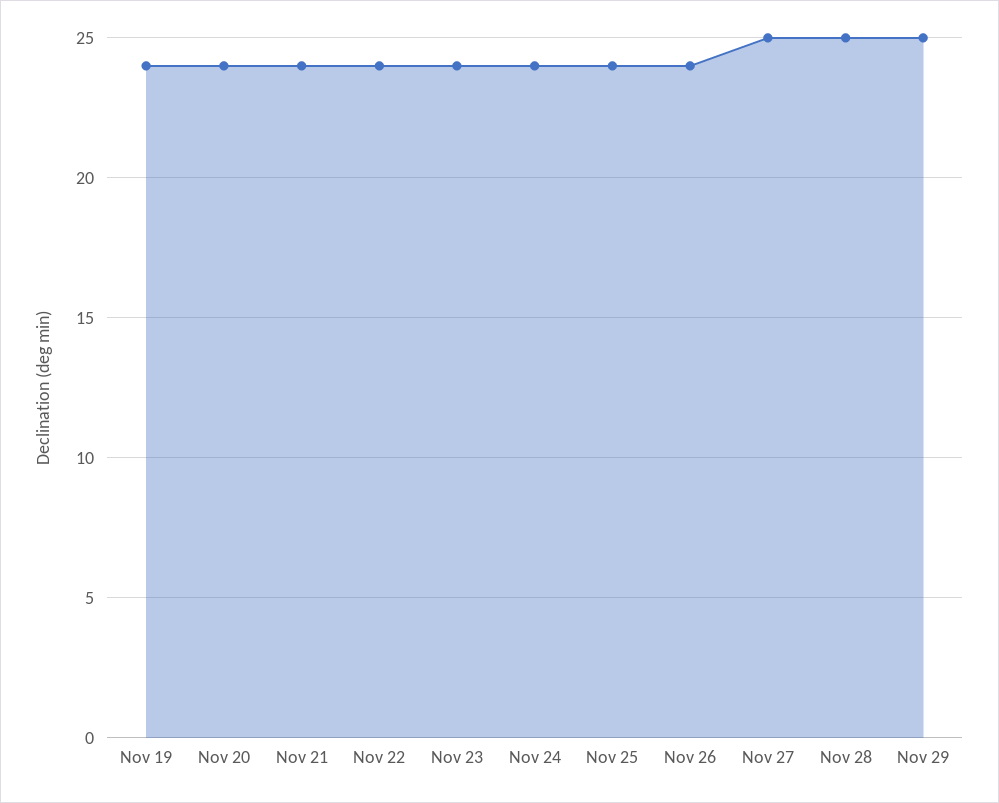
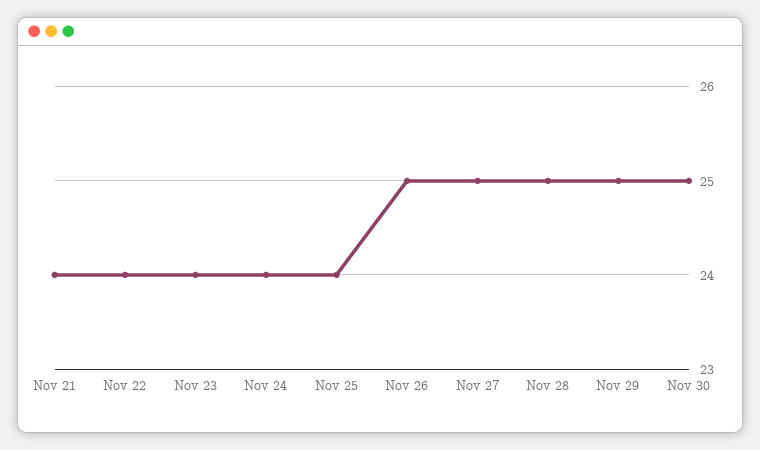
Nov 19: 24 -> none
Nov 20: 24 -> none
Nov 26: 24 -> 25
Nov 30: none -> 25

